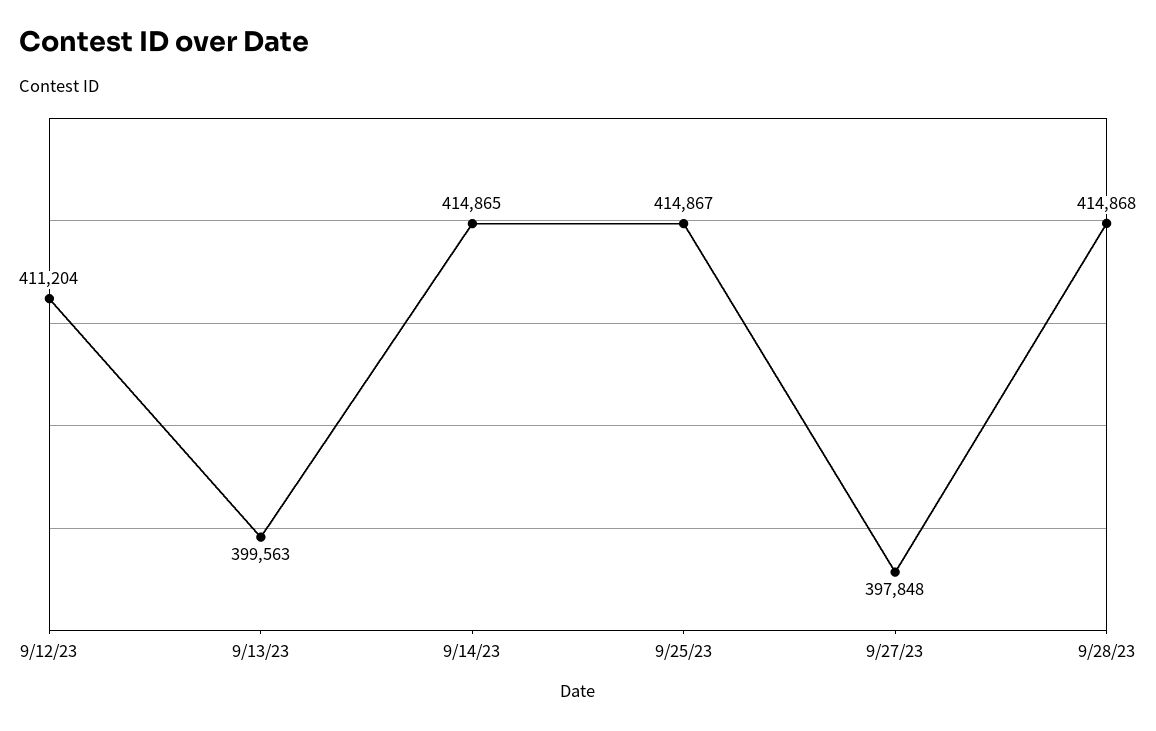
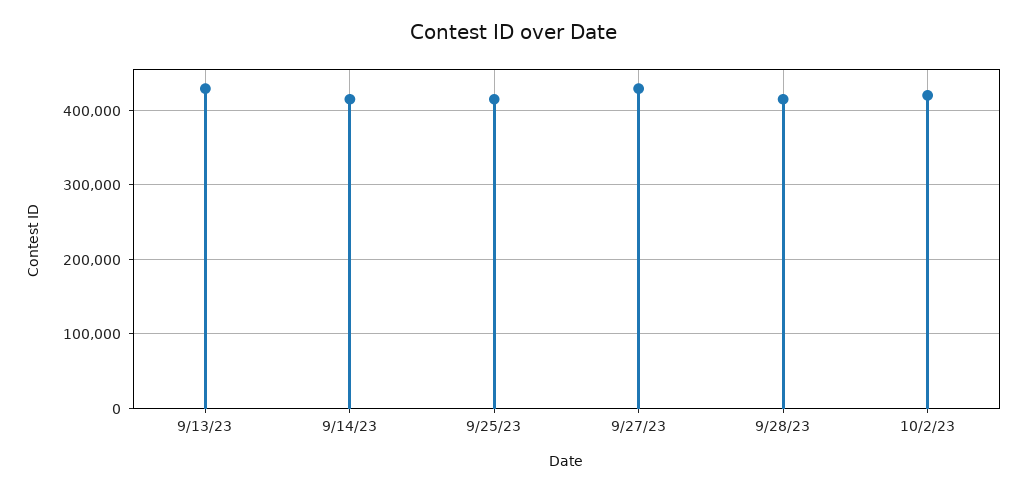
9/12/23: 411204 -> none
9/13/23: 399563 -> 430000
9/27/23: 397848 -> 430000
10/2/23: none -> 420000

